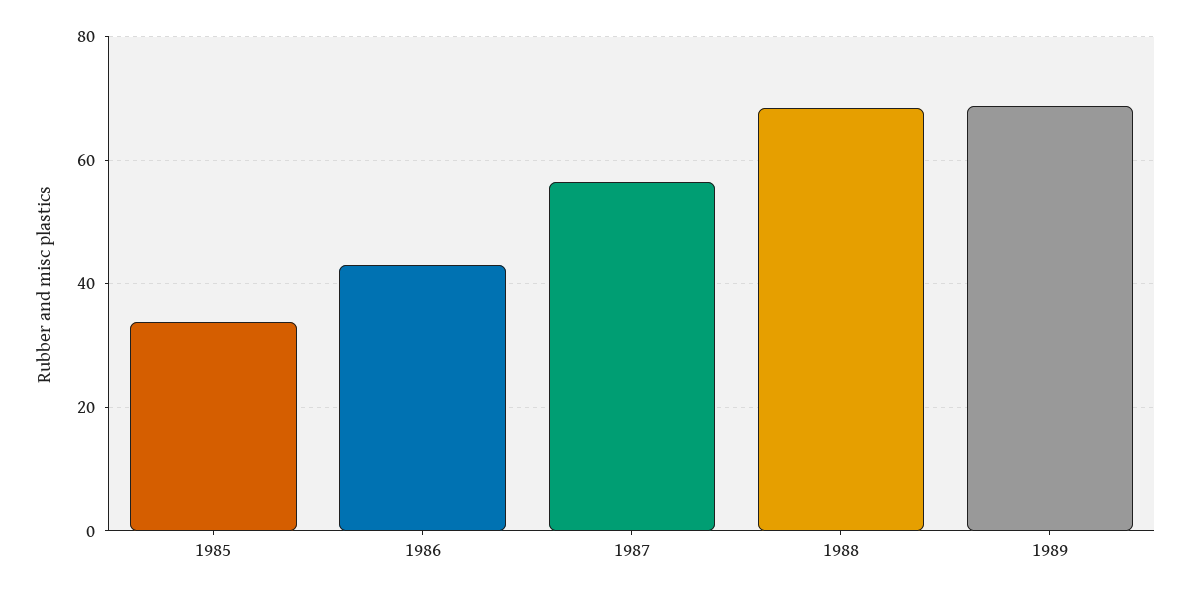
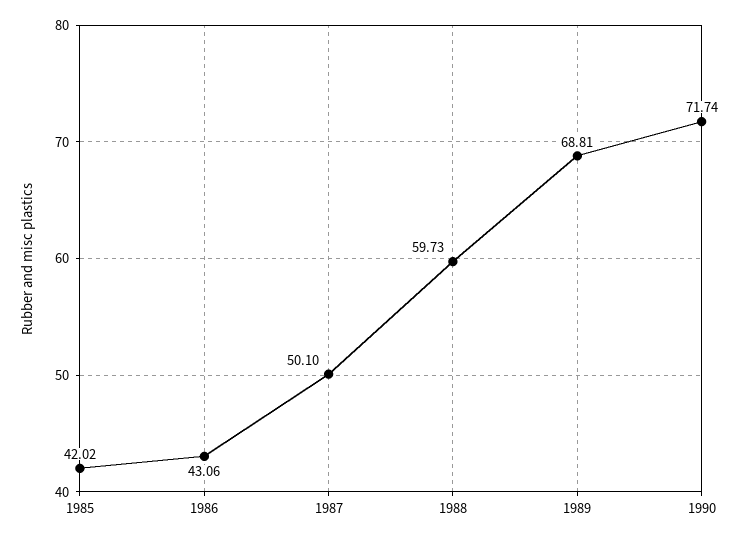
1985: 34 -> 42.02
1987: 56 -> 50.1
1988: 68 -> 59.73
1990: none -> 71.74

